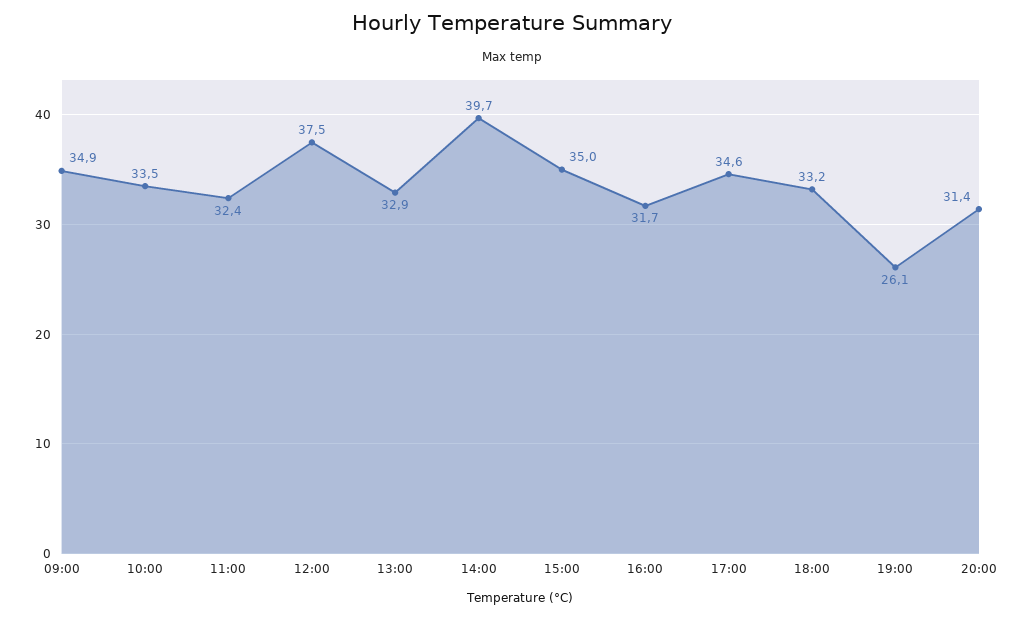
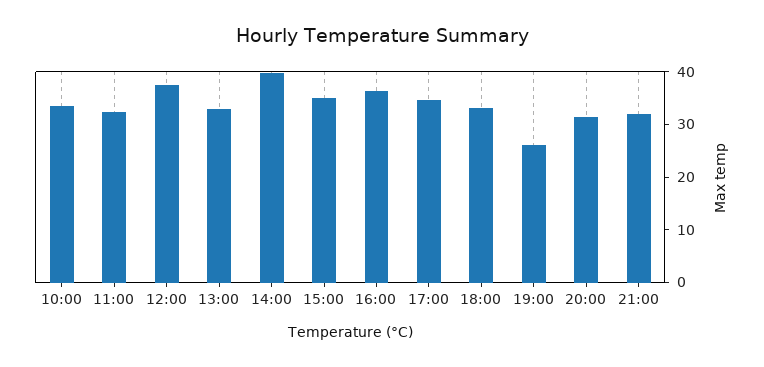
09:00: 34.9 -> none
16:00: 31.7 -> 36
21:00: none -> 32

